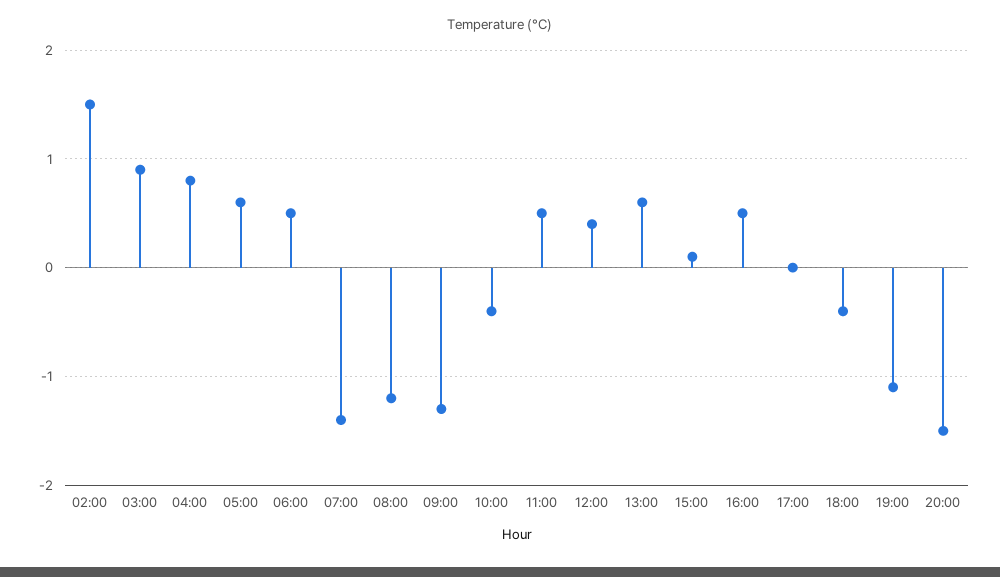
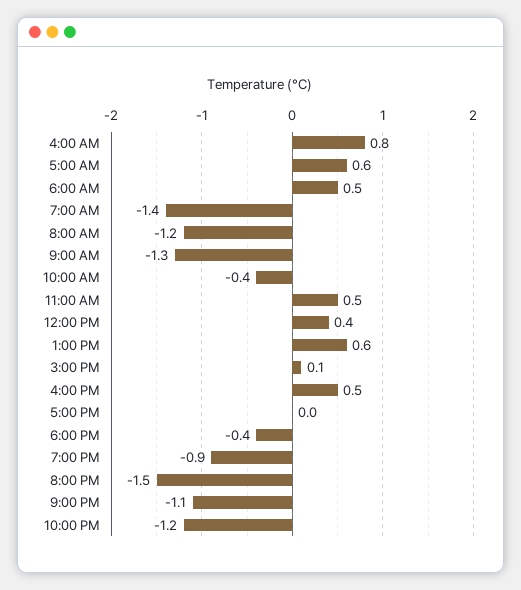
02:00: 1.5 -> none
03:00: 0.9 -> none
19:00: -1.1 -> -0.9
9:00 PM: none -> -1.1
10:00 PM: none -> -1.2

